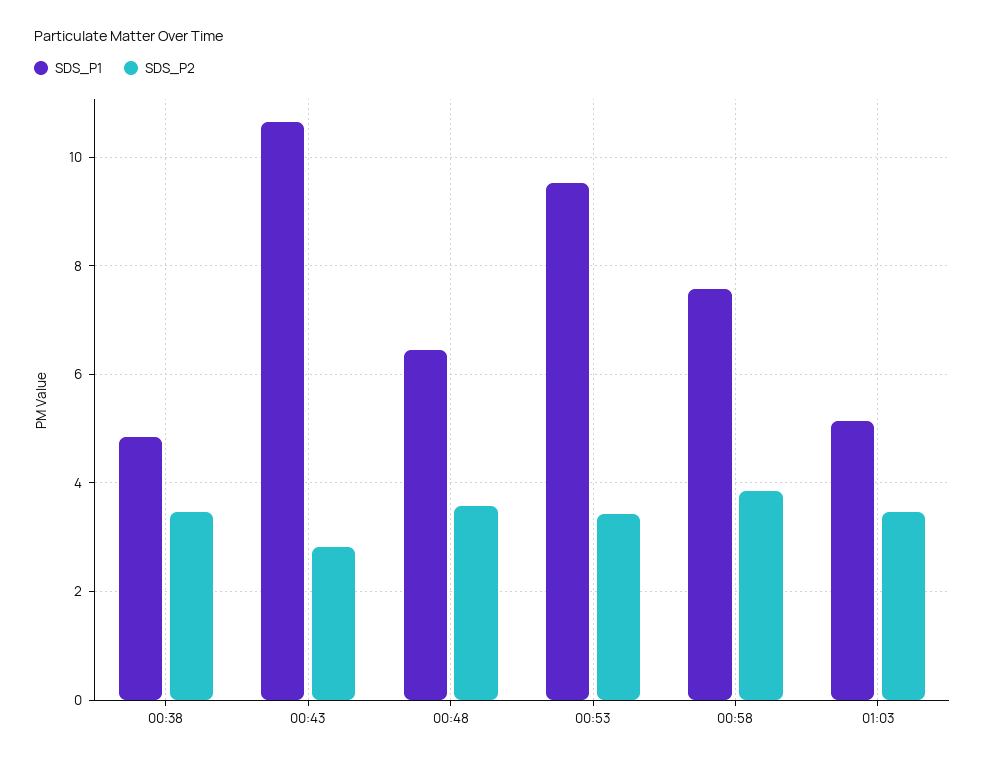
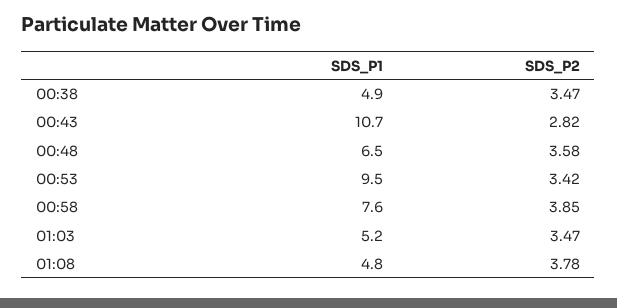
SDS_P1, 01:08: none -> 4.8
SDS_P2, 01:08: none -> 3.78

